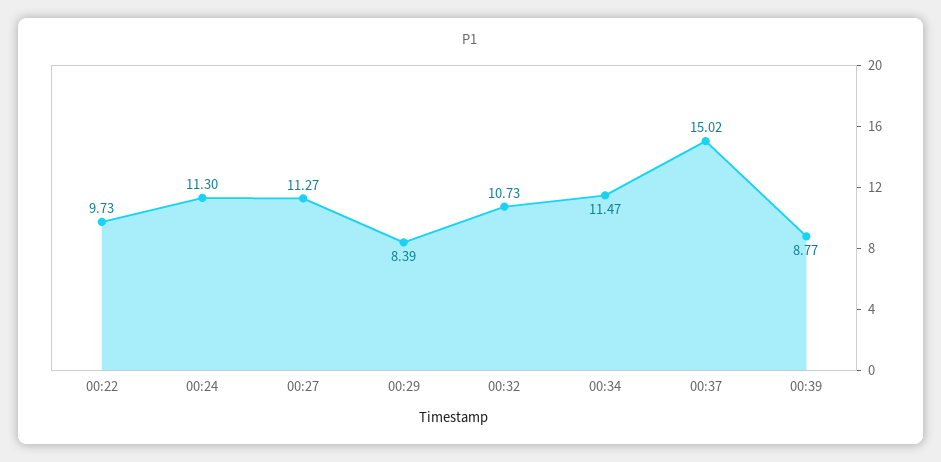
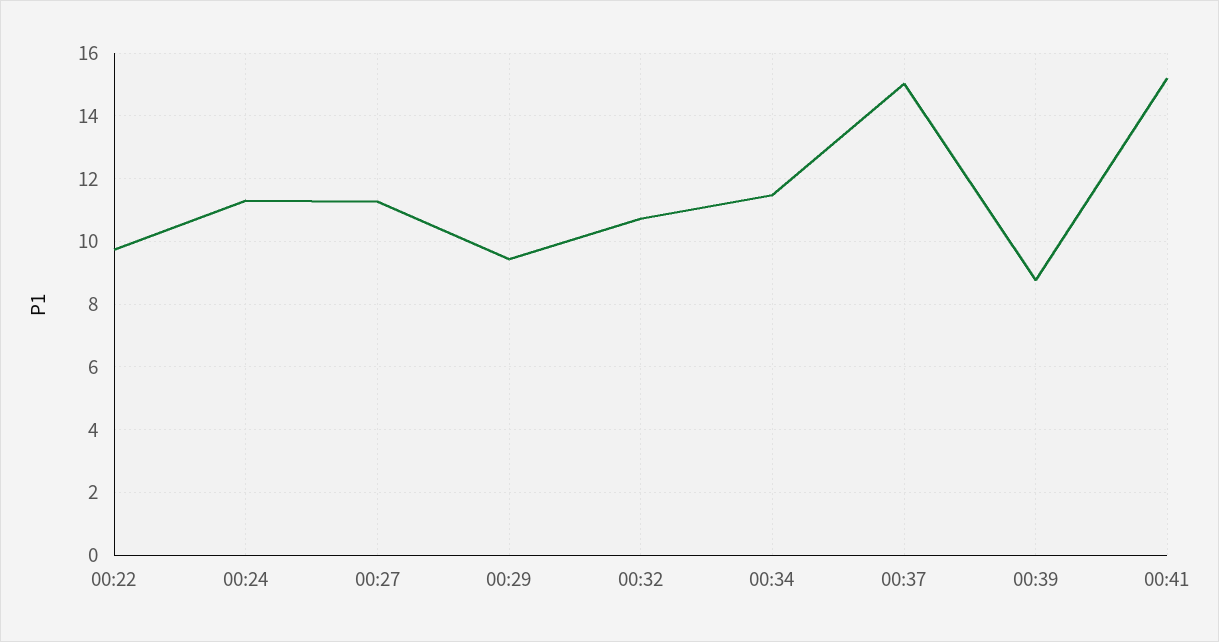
00:29: 8.39 -> 9.4
00:41: none -> 15.2

